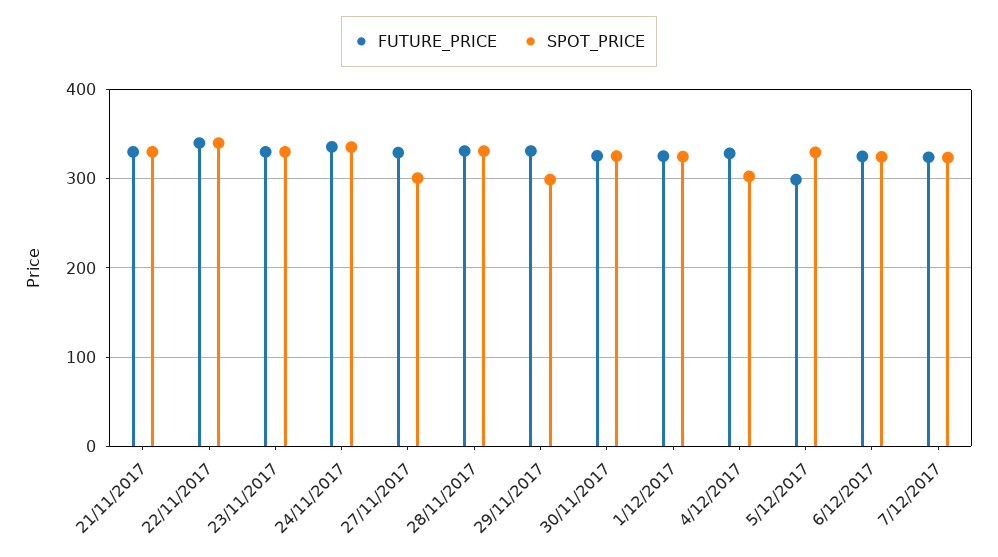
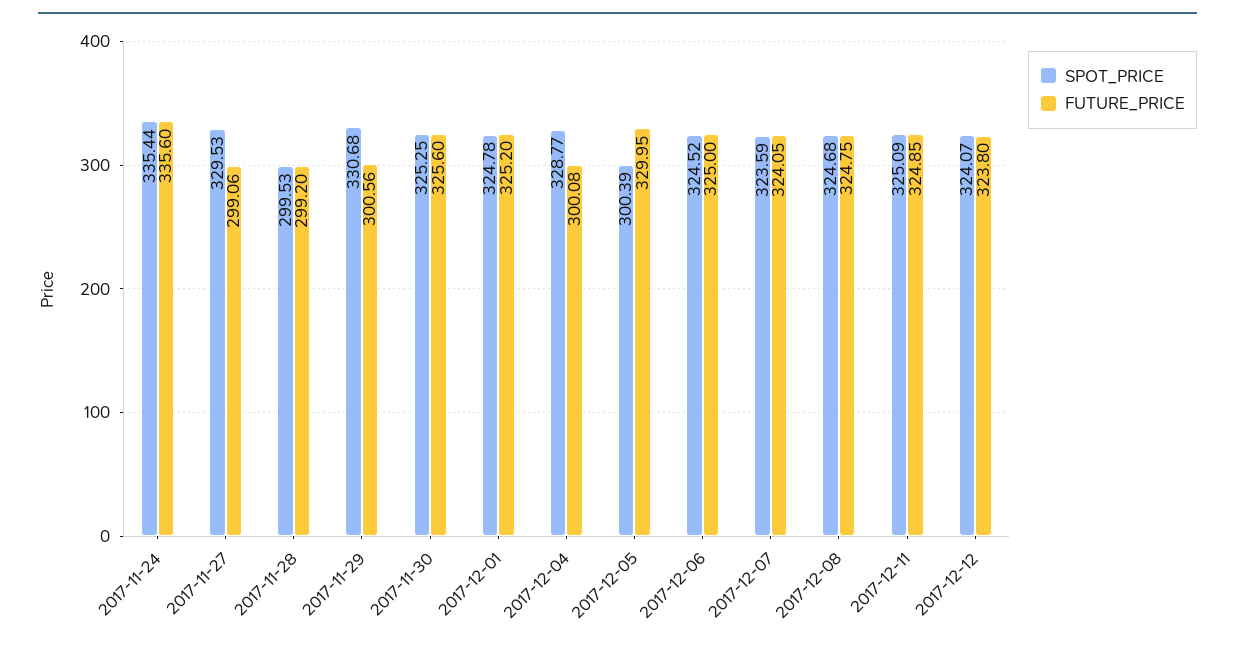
FUTURE_PRICE, 21/11/2017: 330 -> none
SPOT_PRICE, 21/11/2017: 330 -> none
FUTURE_PRICE, 22/11/2017: 340 -> none
SPOT_PRICE, 22/11/2017: 340 -> none
FUTURE_PRICE, 23/11/2017: 330 -> none
SPOT_PRICE, 23/11/2017: 330 -> none
FUTURE_PRICE, 27/11/2017: 330 -> 299.06
SPOT_PRICE, 27/11/2017: 300 -> 329.53
FUTURE_PRICE, 28/11/2017: 330 -> 299.2
SPOT_PRICE, 28/11/2017: 330 -> 299.53
FUTURE_PRICE, 29/11/2017: 330 -> 300.56
SPOT_PRICE, 29/11/2017: 300 -> 330.68
FUTURE_PRICE, 4/12/2017: 330 -> 300.08
SPOT_PRICE, 4/12/2017: 300 -> 328.77
FUTURE_PRICE, 5/12/2017: 300 -> 329.95
SPOT_PRICE, 5/12/2017: 330 -> 300.39
SPOT_PRICE, 2017-12-08: none -> 324.68
FUTURE_PRICE, 2017-12-08: none -> 324.75
SPOT_PRICE, 2017-12-11: none -> 325.09
FUTURE_PRICE, 2017-12-11: none -> 324.85
SPOT_PRICE, 2017-12-12: none -> 324.07
FUTURE_PRICE, 2017-12-12: none -> 323.8

